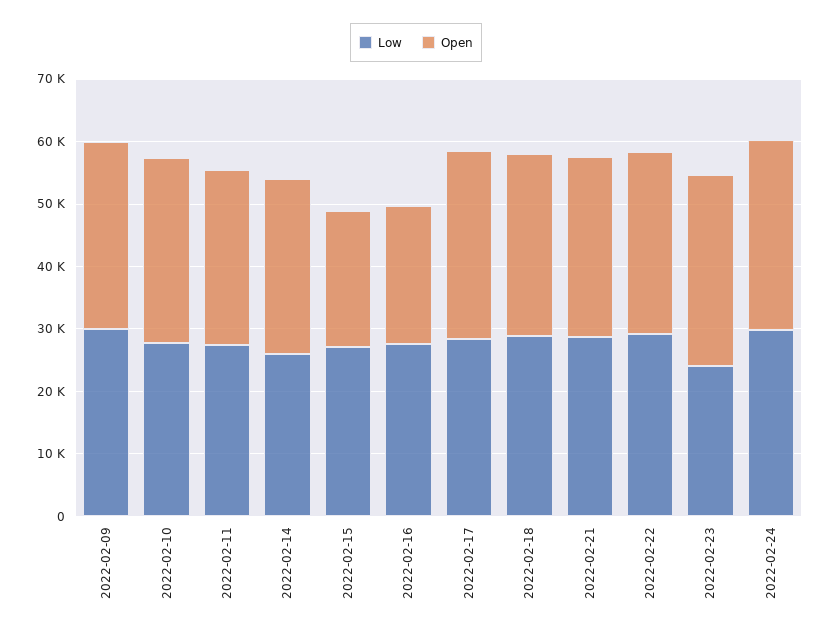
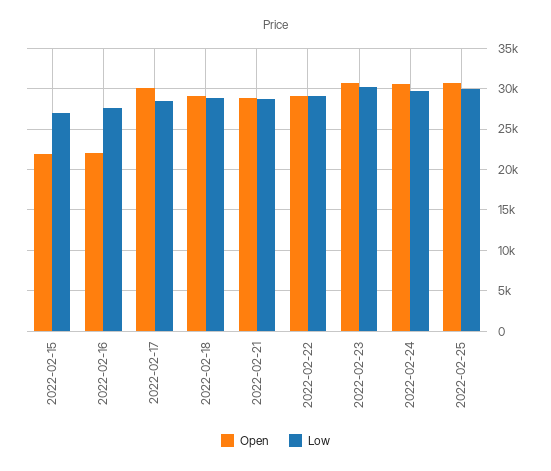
Low, 2022-02-09: 30000 -> none
Open, 2022-02-09: 30000 -> none
Low, 2022-02-10: 28000 -> none
Open, 2022-02-10: 30000 -> none
Low, 2022-02-11: 28000 -> none
Open, 2022-02-11: 28000 -> none
Low, 2022-02-14: 26000 -> none
Open, 2022-02-14: 28000 -> none
Low, 2022-02-23: 24000 -> 30000
Open, 2022-02-25: none -> 31000
Low, 2022-02-25: none -> 30000

